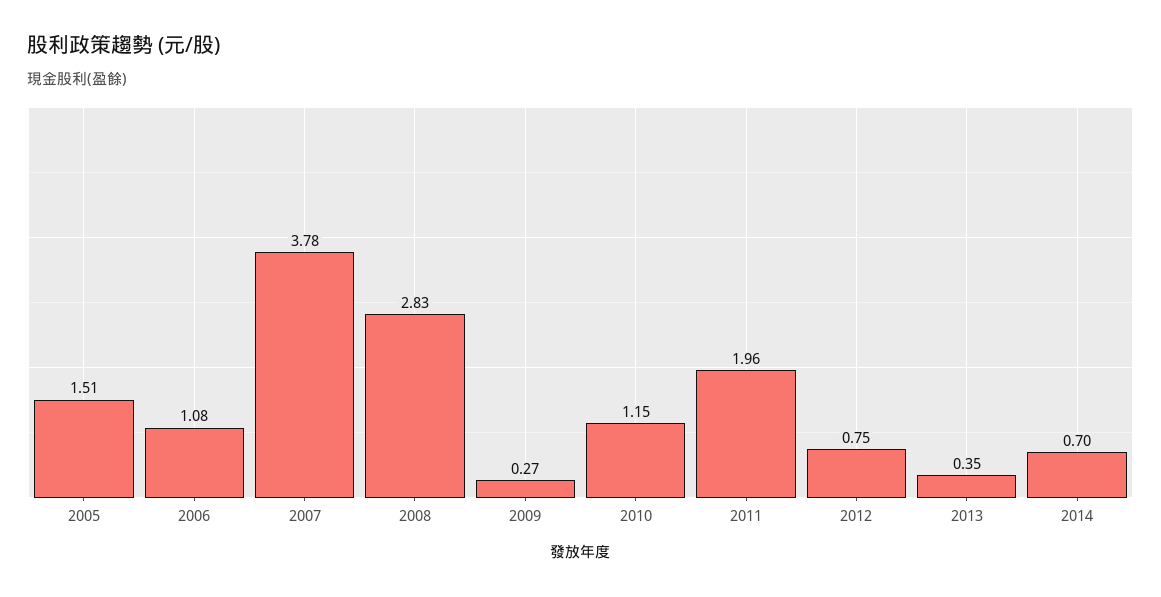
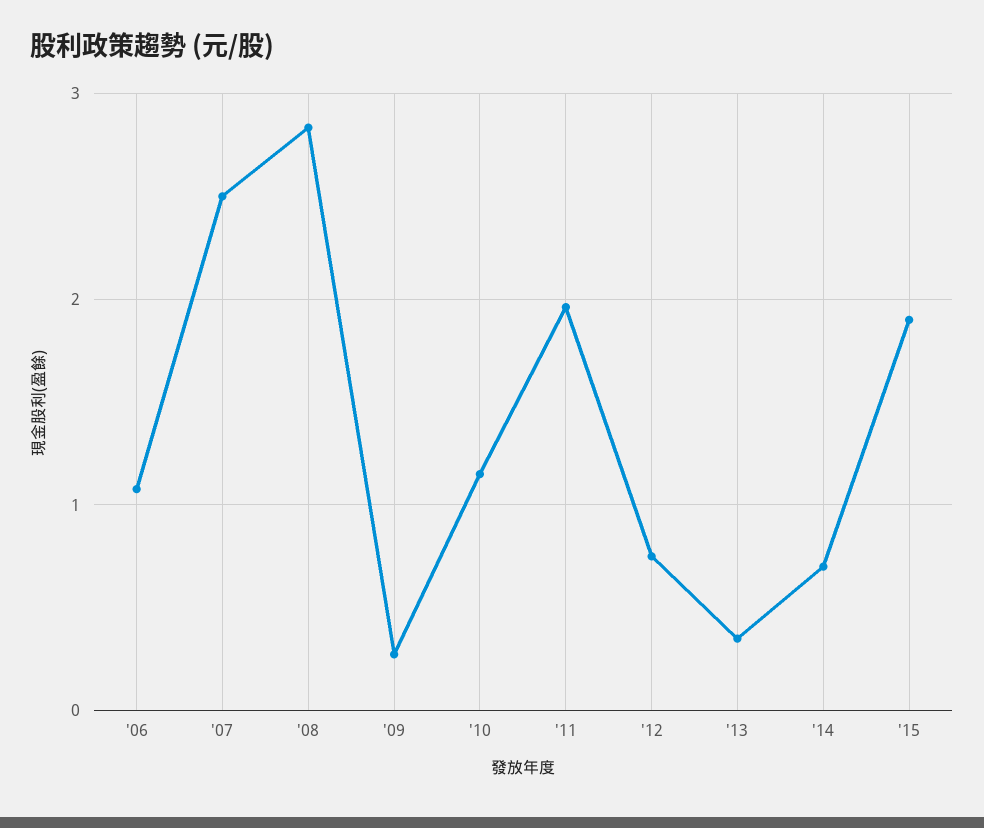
2005: 1.51 -> none
2007: 3.78 -> 2.5
'15: none -> 1.9

